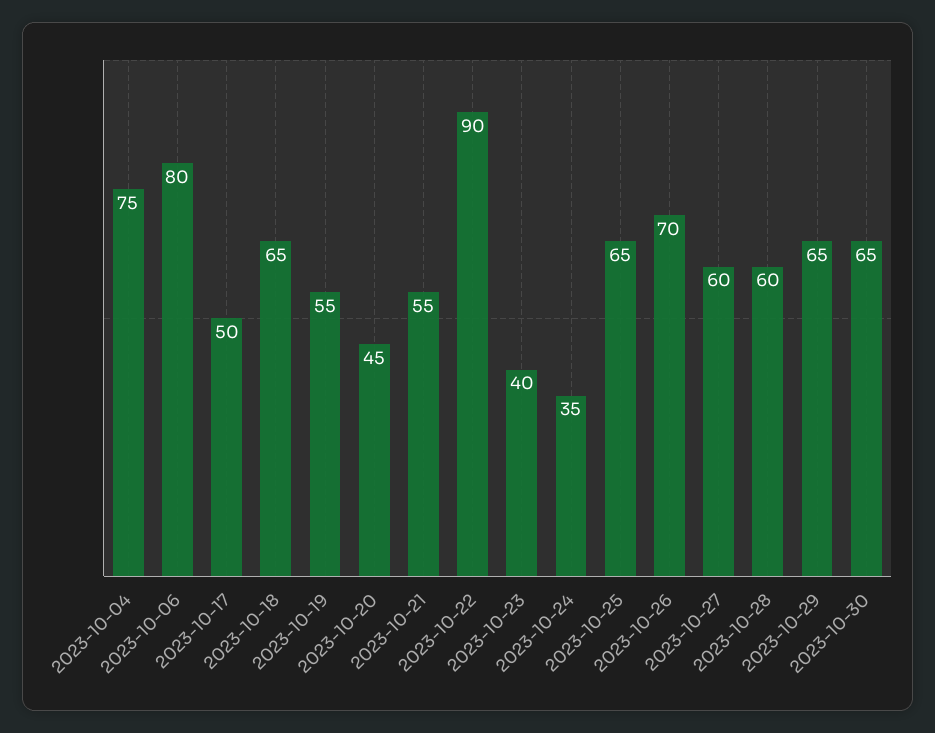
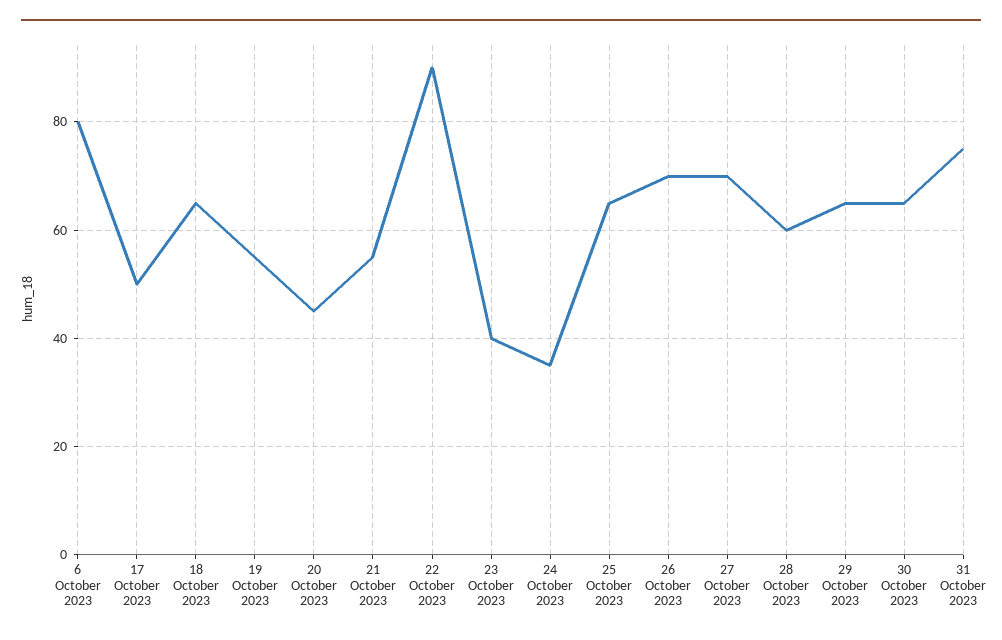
2023-10-04: 75 -> none
2023-10-27: 60 -> 70
31 October 2023: none -> 75

